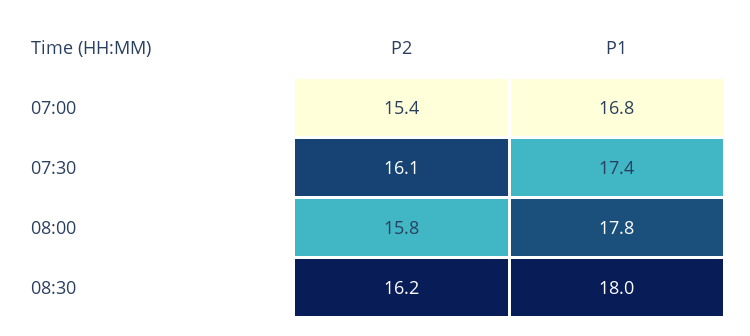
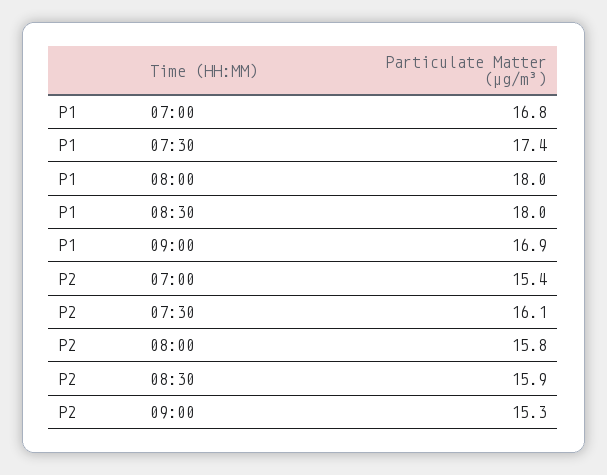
P1, 08:00: 17.8 -> 18
P2, 08:30: 16.2 -> 15.9
P1, 09:00: none -> 16.9
P2, 09:00: none -> 15.3

